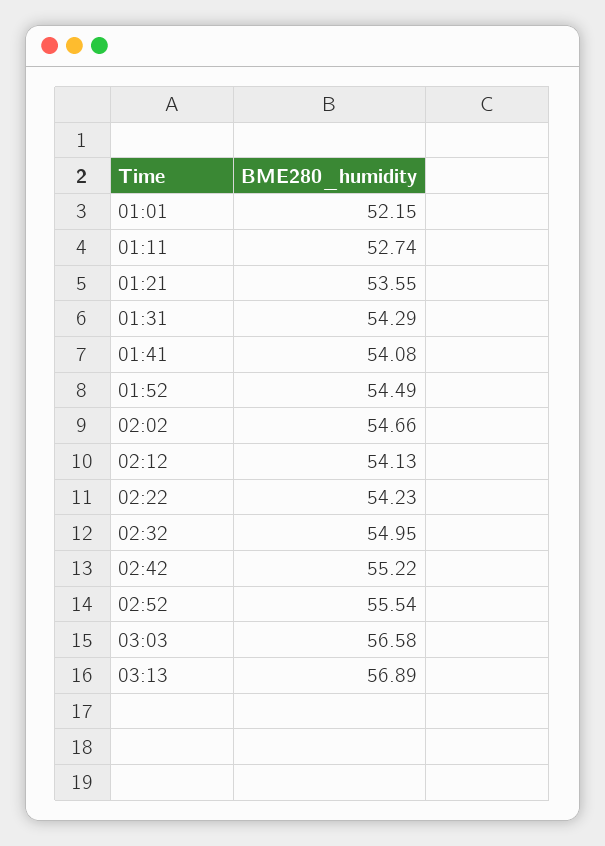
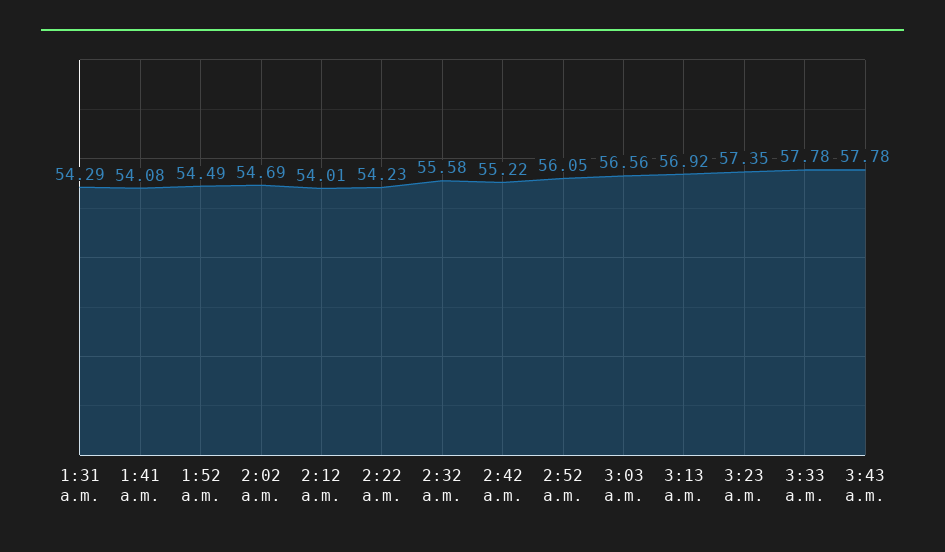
01:01: 52.15 -> none
01:11: 52.74 -> none
01:21: 53.55 -> none
02:02: 54.66 -> 54.69
02:12: 54.13 -> 54.01
02:32: 54.95 -> 55.58
02:52: 55.54 -> 56.05
03:03: 56.58 -> 56.56
03:13: 56.89 -> 56.92
3:23 a.m.: none -> 57.35
3:33 a.m.: none -> 57.78
3:43 a.m.: none -> 57.78

